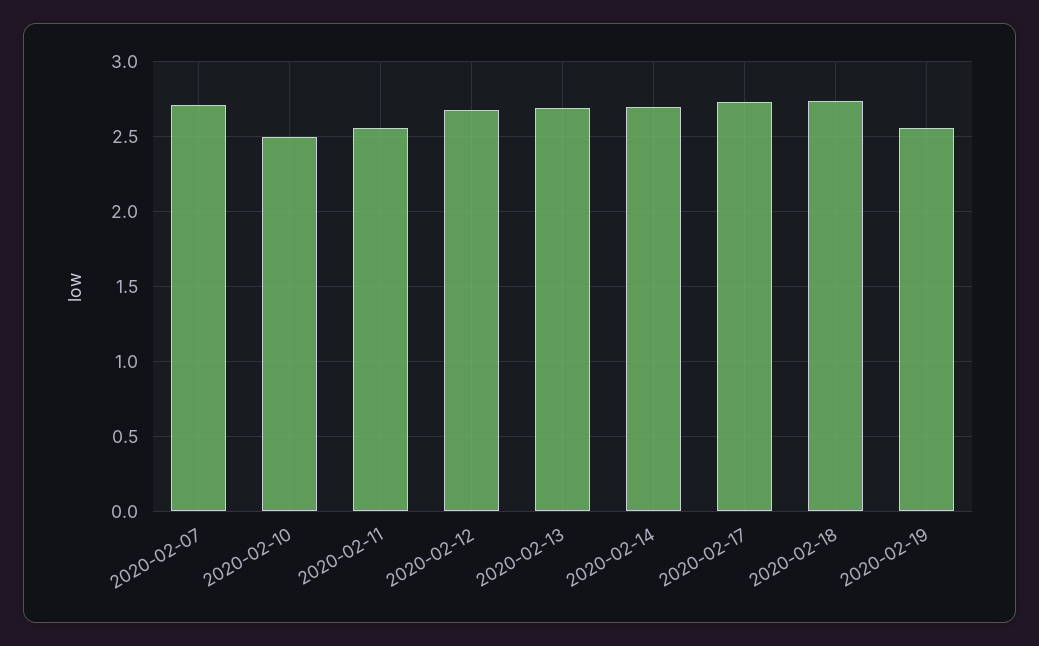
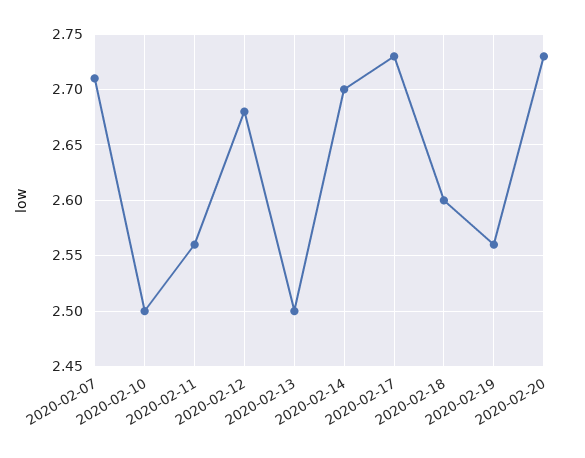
2020-02-13: 2.7 -> 2.5
2020-02-18: 2.75 -> 2.6
2020-02-20: none -> 2.73

